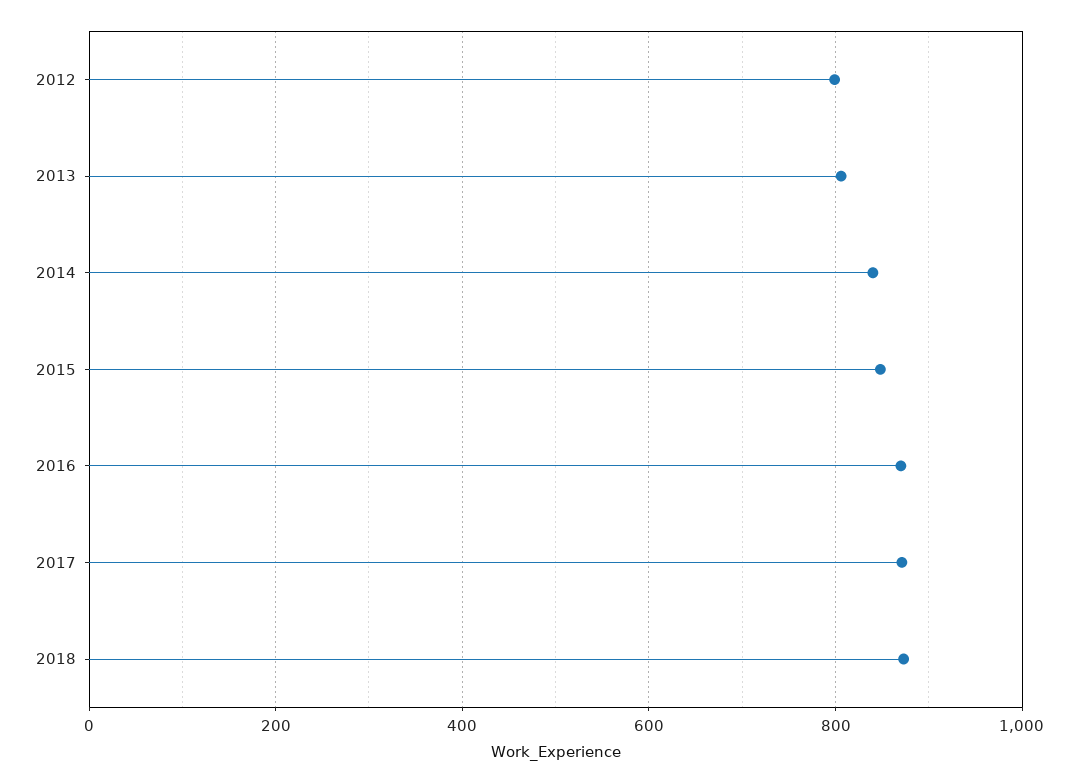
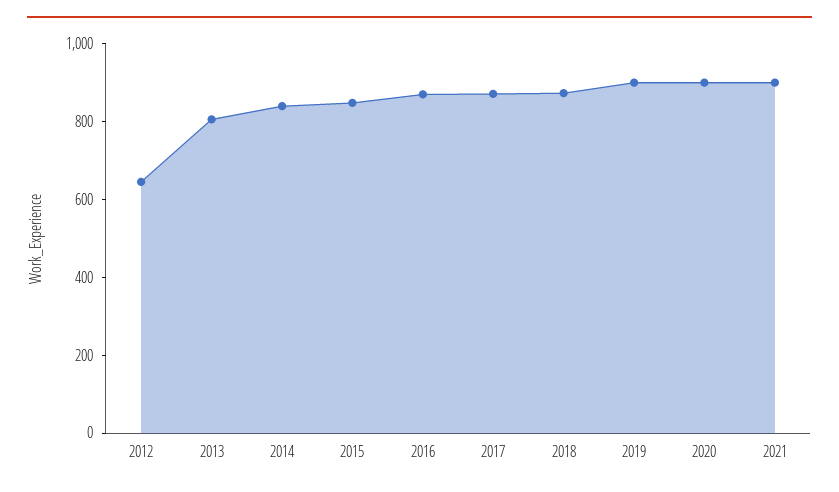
2012: 800 -> 650
2019: none -> 900
2020: none -> 900
2021: none -> 900

